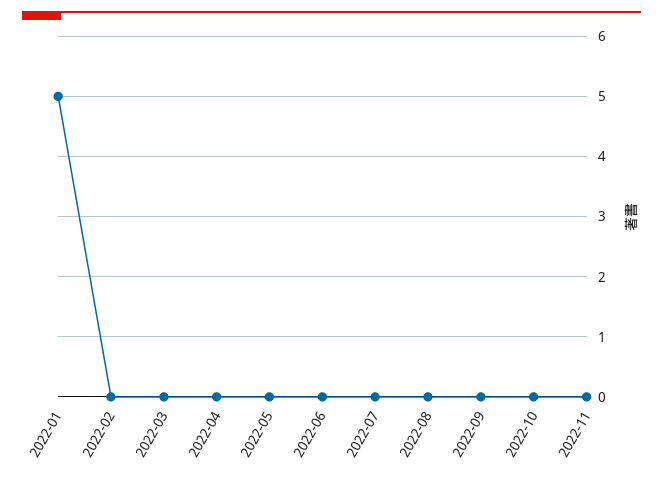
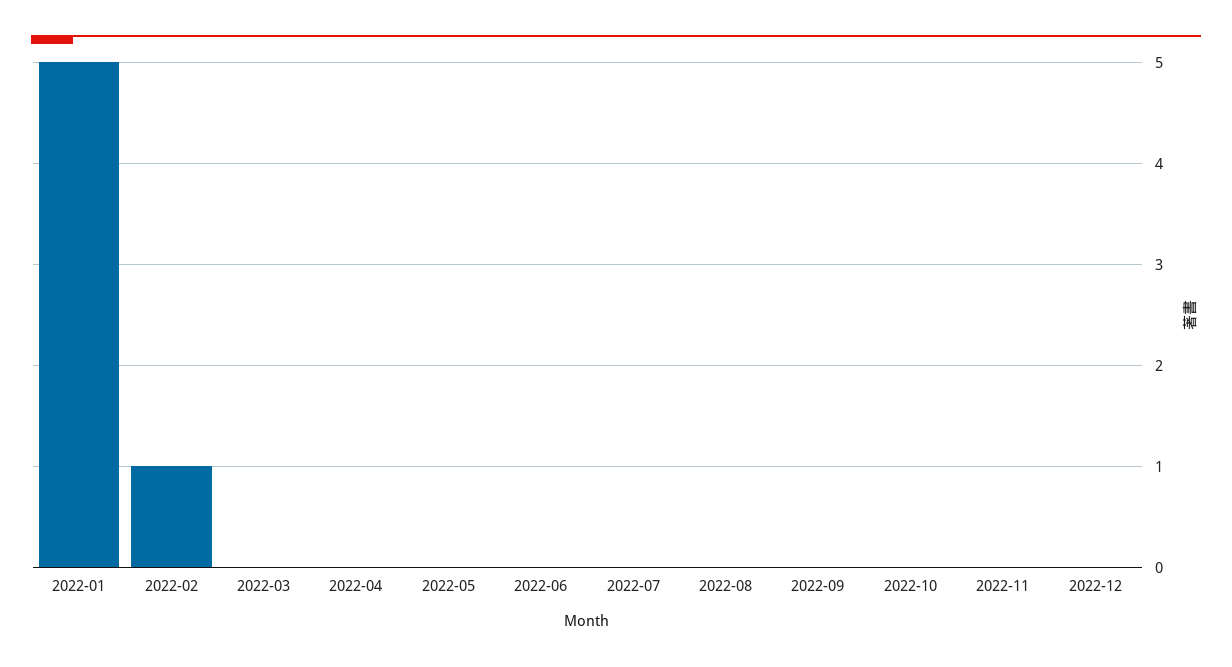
2022-02: 0 -> 1
2022-12: none -> 0

